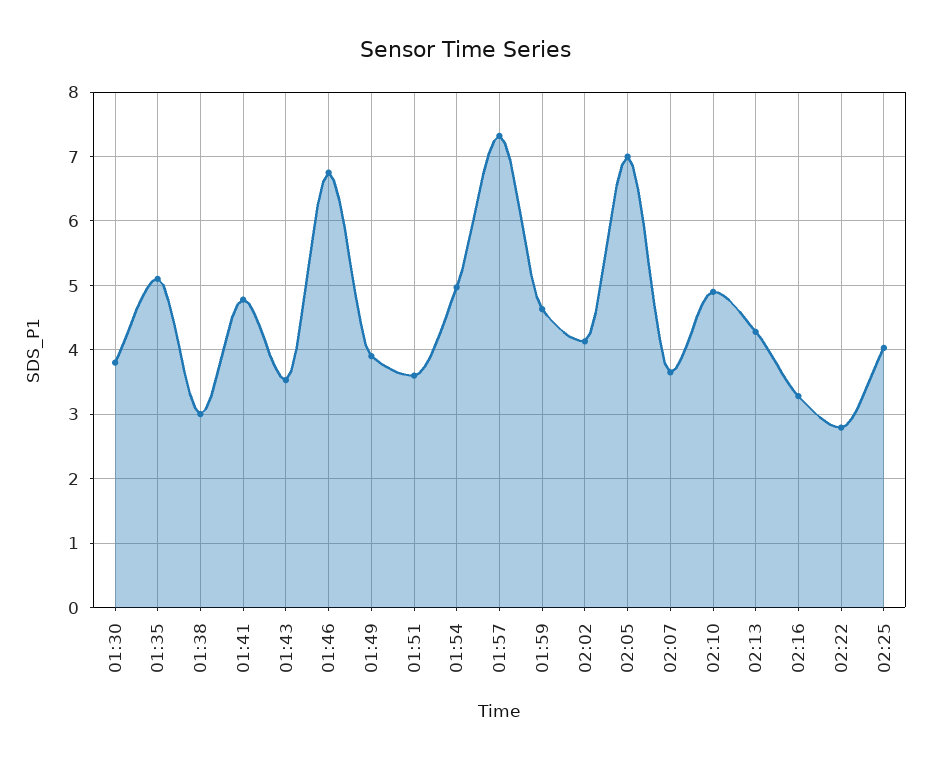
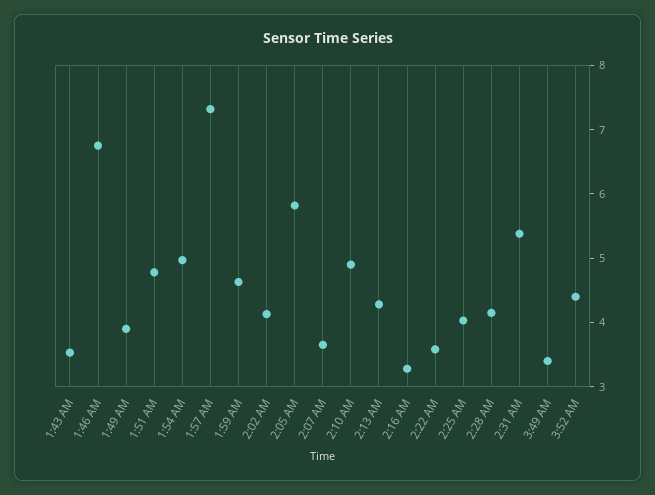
01:30: 3.8 -> none
01:35: 5.1 -> none
01:38: 3 -> none
01:41: 4.8 -> none
01:51: 3.6 -> 4.8
02:05: 7 -> 5.8
02:22: 2.8 -> 3.6
2:28 AM: none -> 4.2
2:31 AM: none -> 5.4
3:49 AM: none -> 3.4
3:52 AM: none -> 4.4

